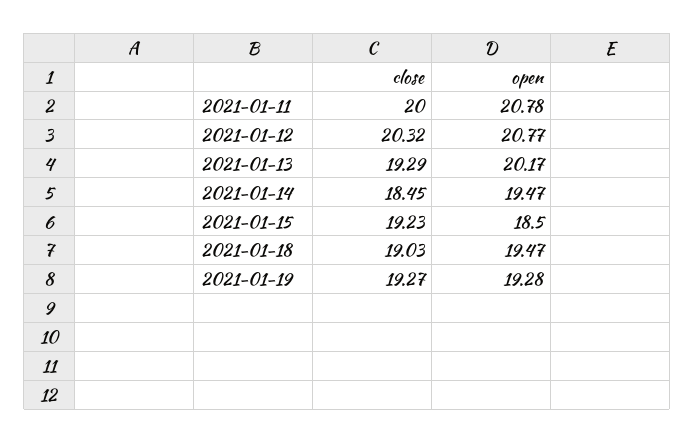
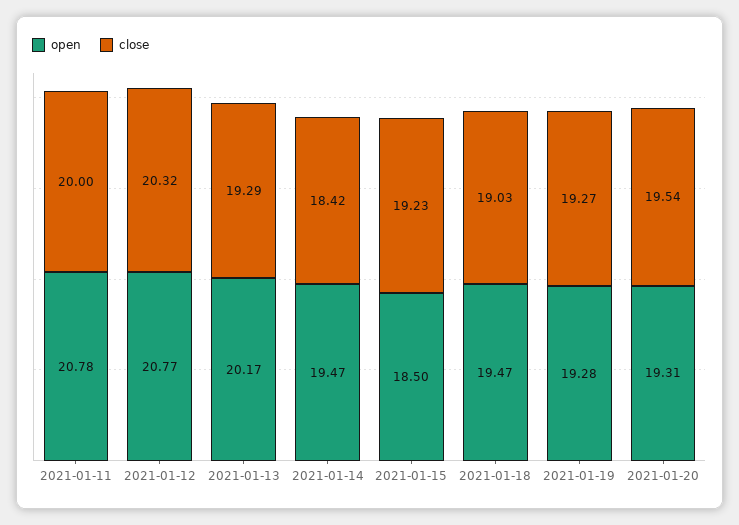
close, 2021-01-14: 18.45 -> 18.42
open, 2021-01-20: none -> 19.31
close, 2021-01-20: none -> 19.54

